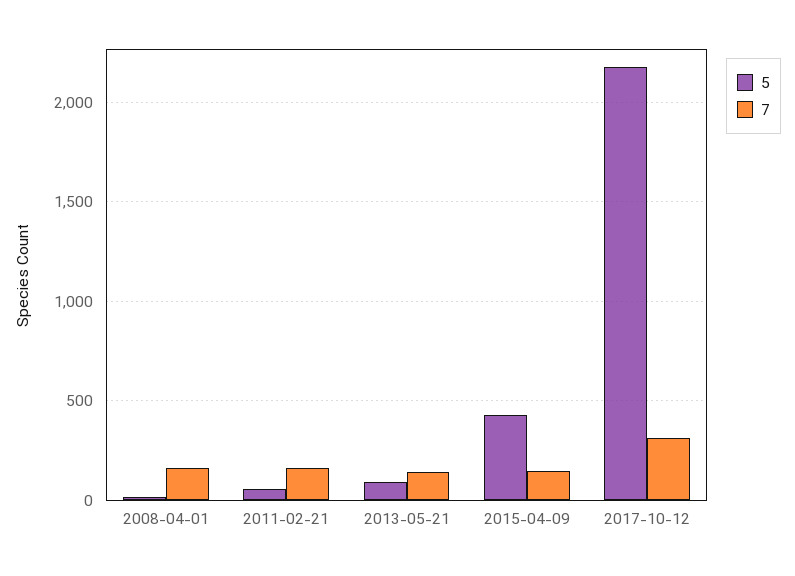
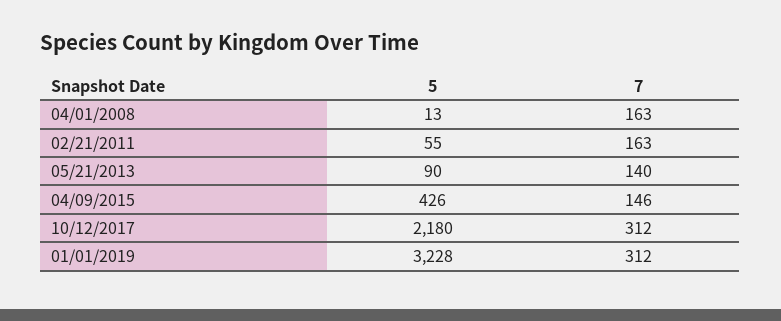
5, 01/01/2019: none -> 3228
7, 01/01/2019: none -> 312

